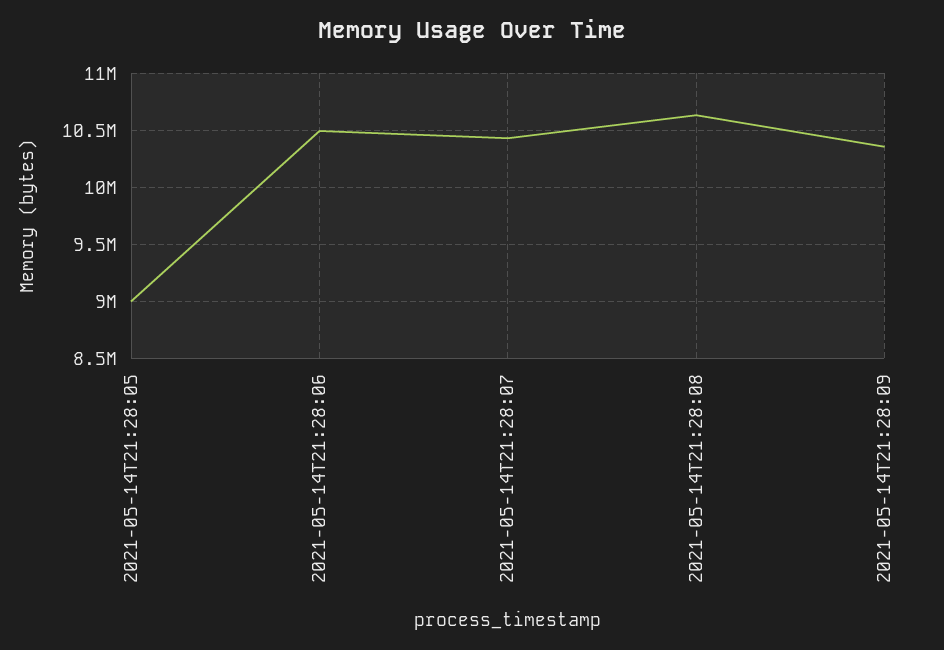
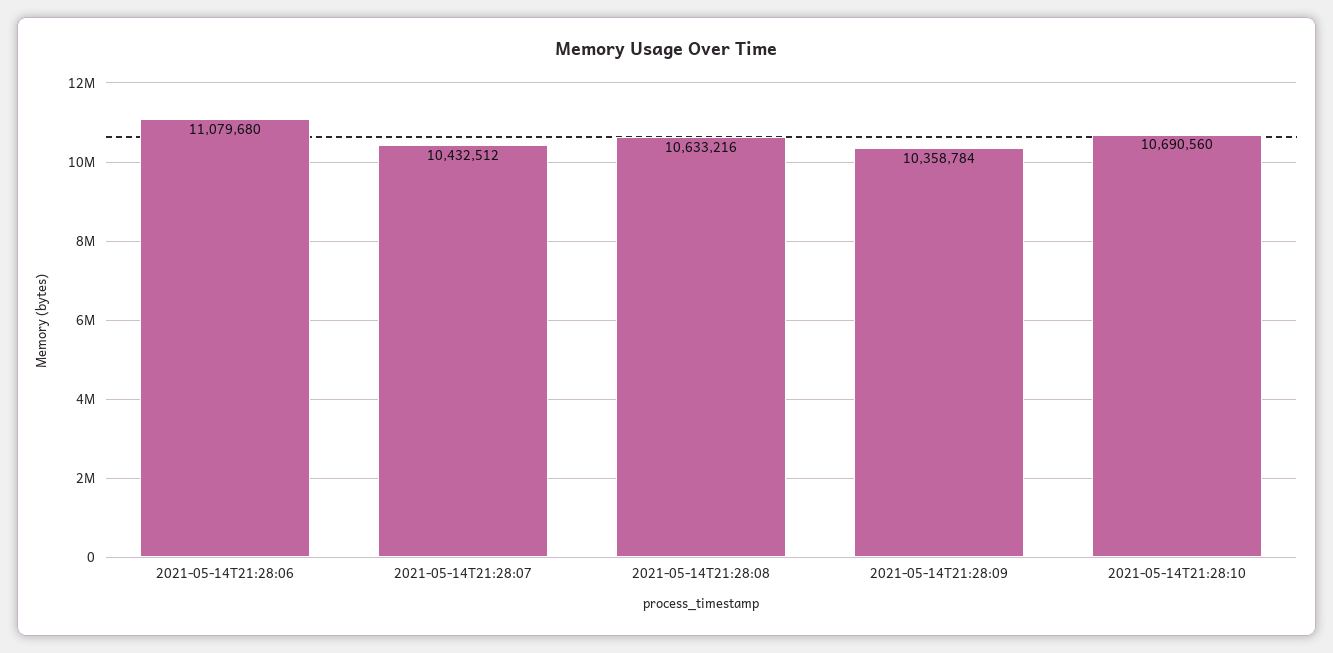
2021-05-14T21:28:05: 9000000 -> none
2021-05-14T21:28:06: 10500000 -> 11079680
2021-05-14T21:28:10: none -> 10690560

